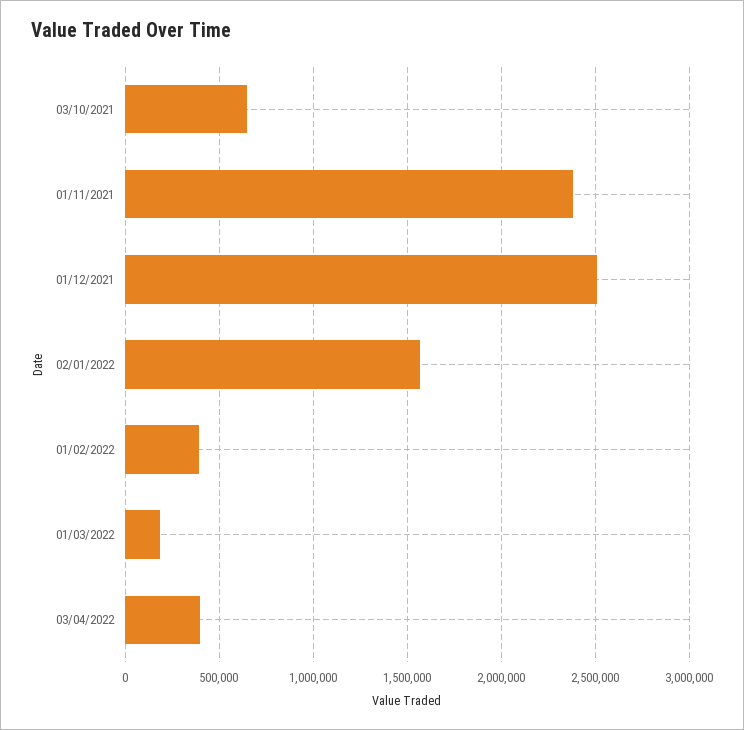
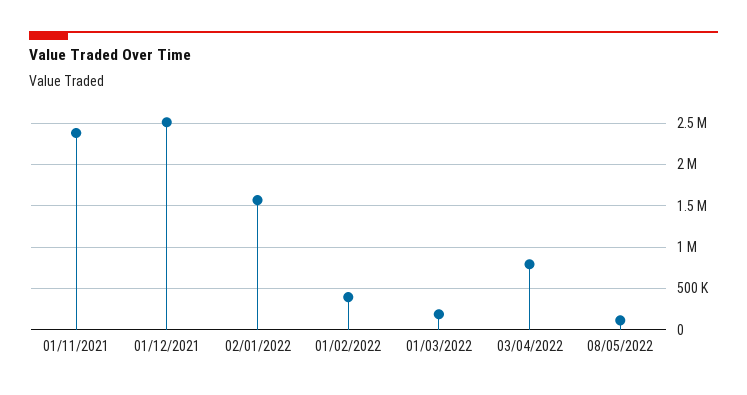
03/10/2021: 650000 -> none
03/04/2022: 400000 -> 800000
08/05/2022: none -> 100000

